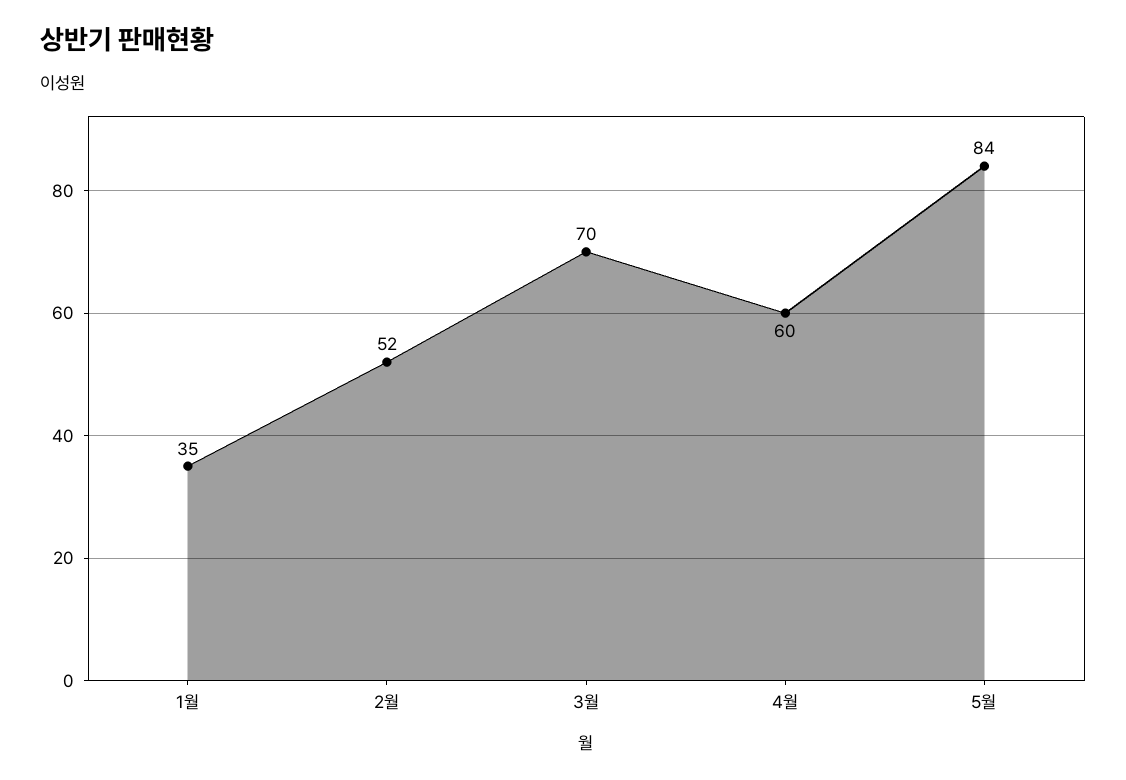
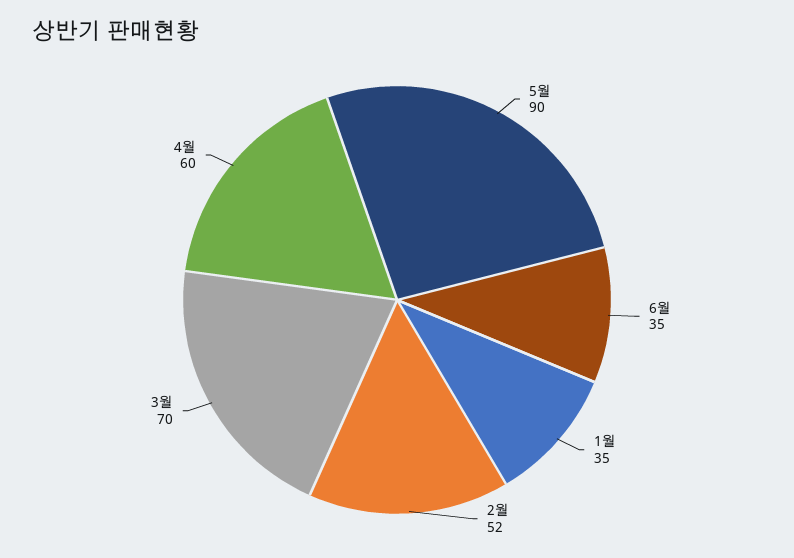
5월: 84 -> 90
6월: none -> 35

